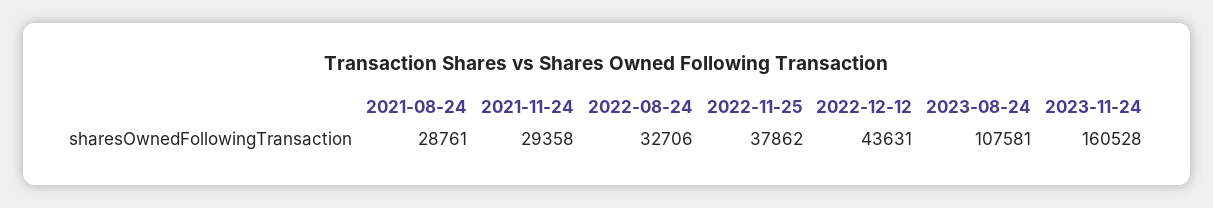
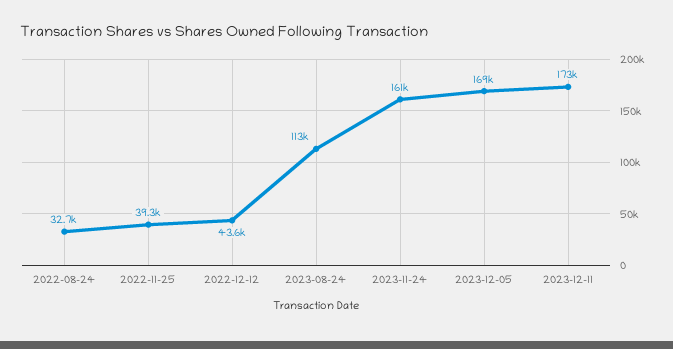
2021-08-24: 28761 -> none
2021-11-24: 29358 -> none
2022-11-25: 37862 -> 39300
2023-08-24: 107581 -> 113000
2023-12-05: none -> 169000
2023-12-11: none -> 173000

